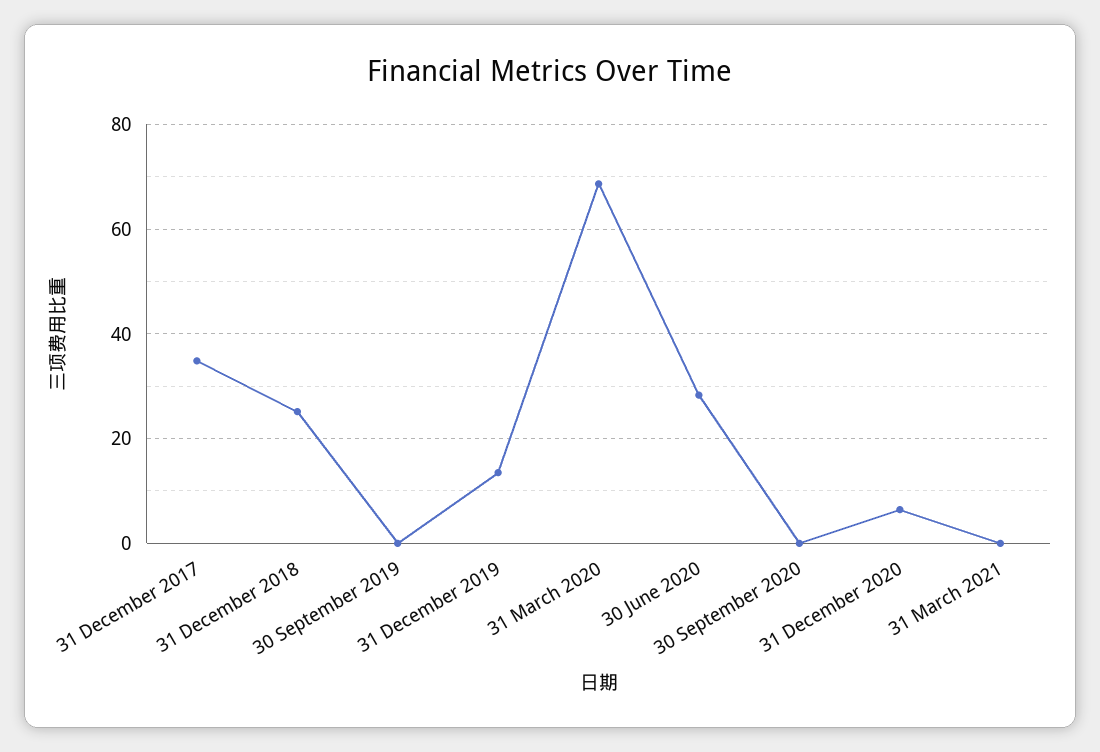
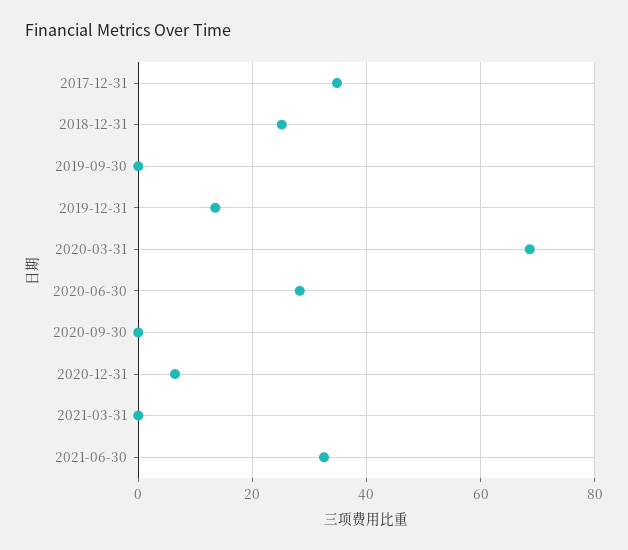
2021-06-30: none -> 32

